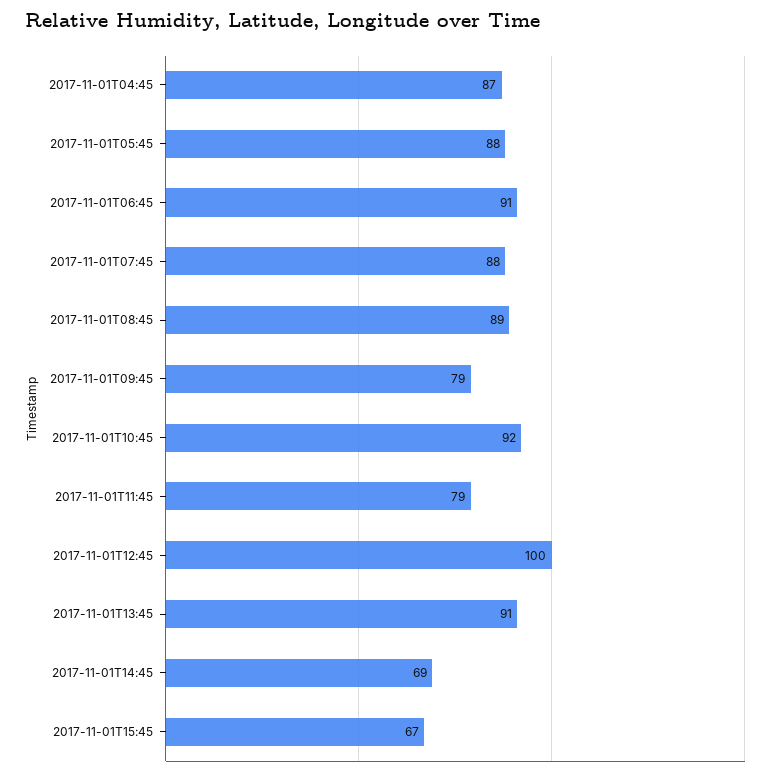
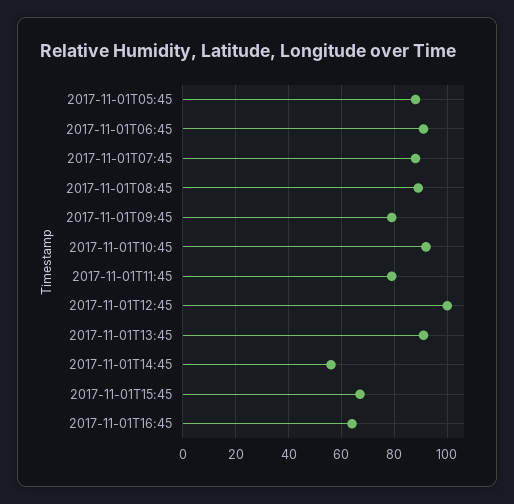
2017-11-01T04:45: 87 -> none
2017-11-01T14:45: 69 -> 55
2017-11-01T16:45: none -> 65

